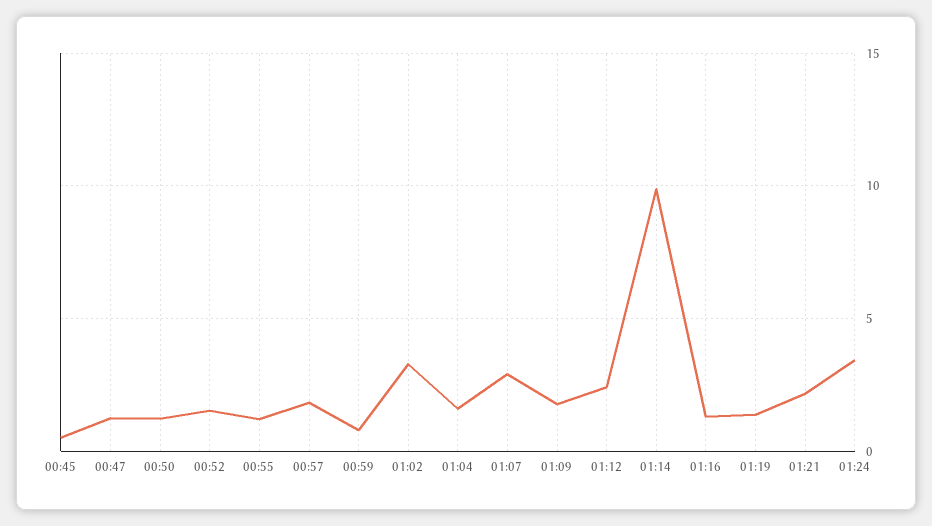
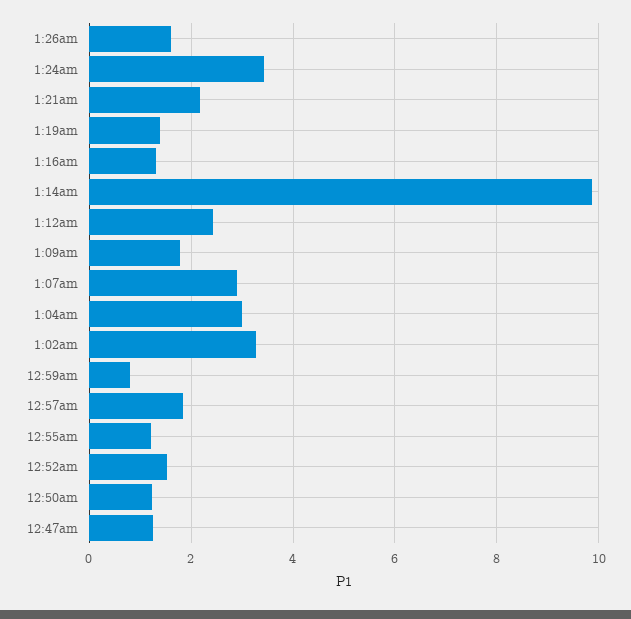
00:45: 0.5 -> none
01:04: 1.5 -> 3
1:26am: none -> 1.6

